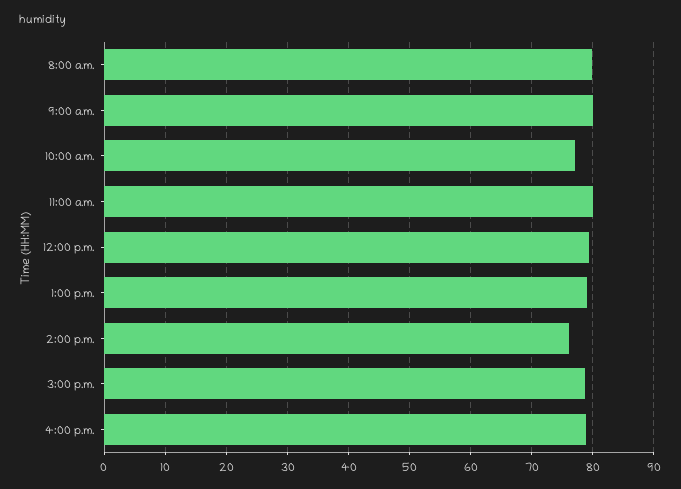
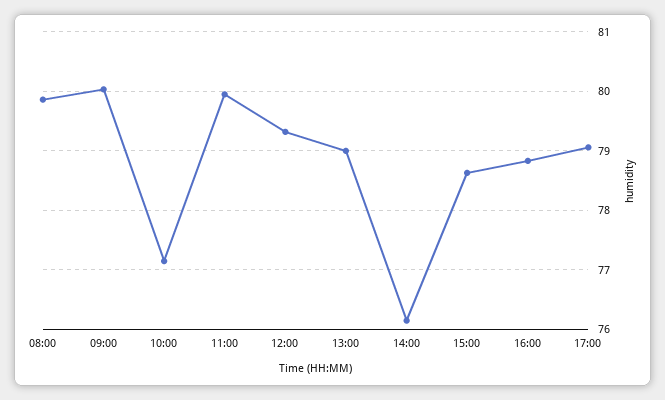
17:00: none -> 79

